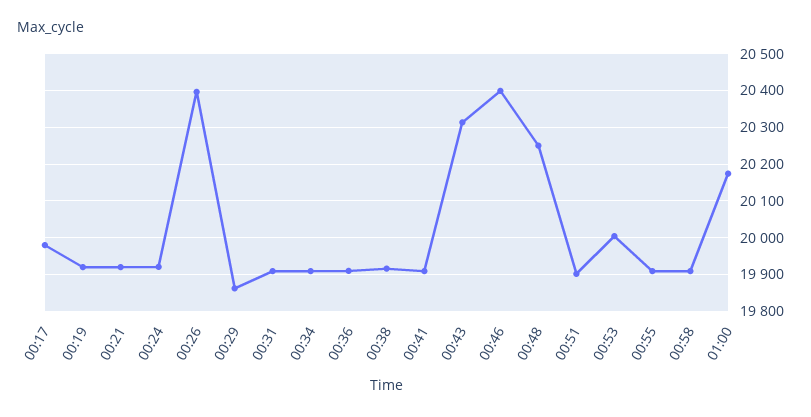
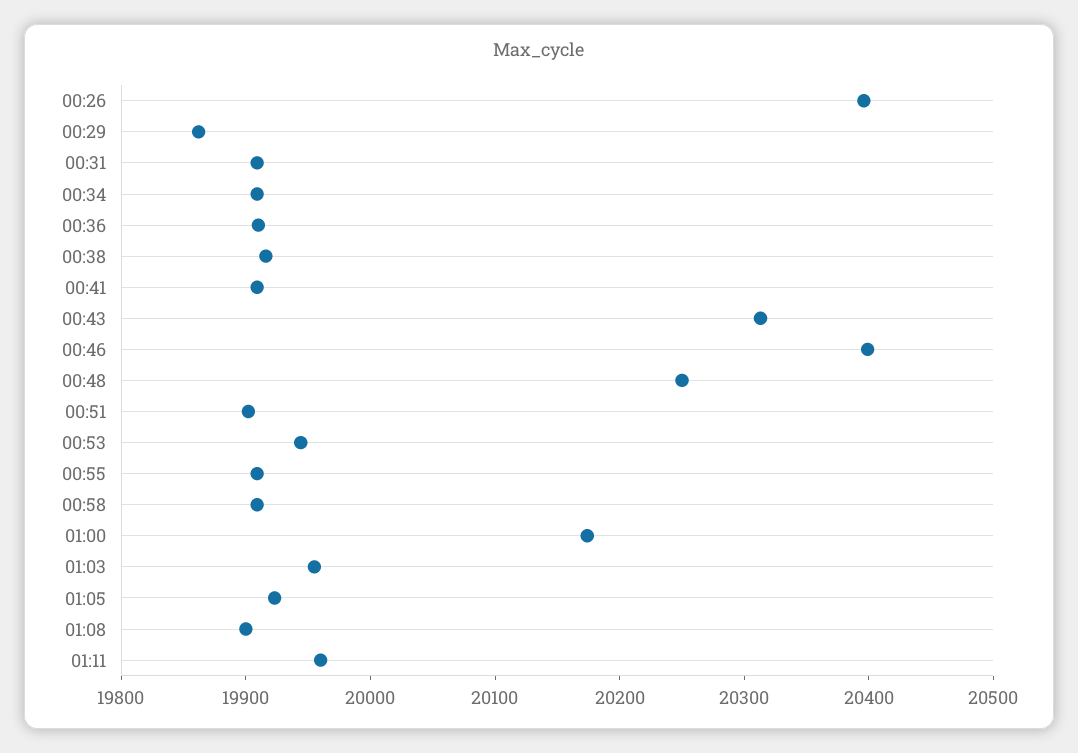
00:17: 19980 -> none
00:19: 19920 -> none
00:21: 19920 -> none
00:24: 19920 -> none
00:53: 20000 -> 19940
01:03: none -> 19960
01:05: none -> 19920
01:08: none -> 19900
01:11: none -> 19960

